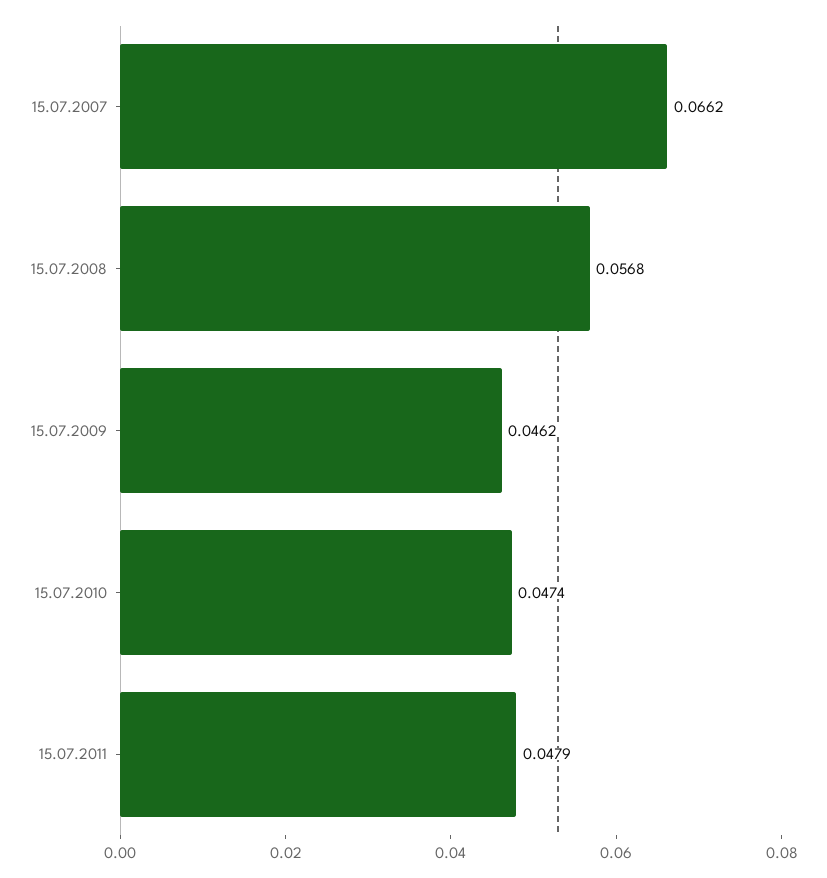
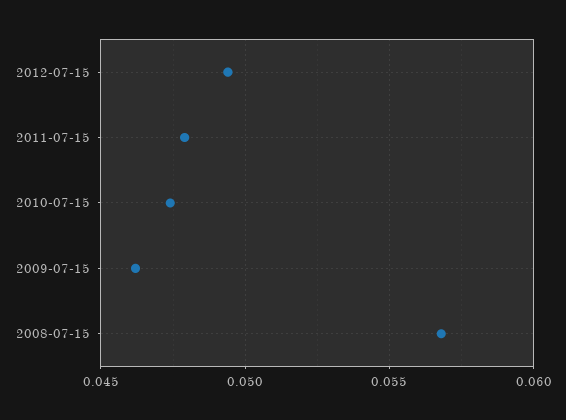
15.07.2007: 0.0662 -> none
2012-07-15: none -> 0.0495

